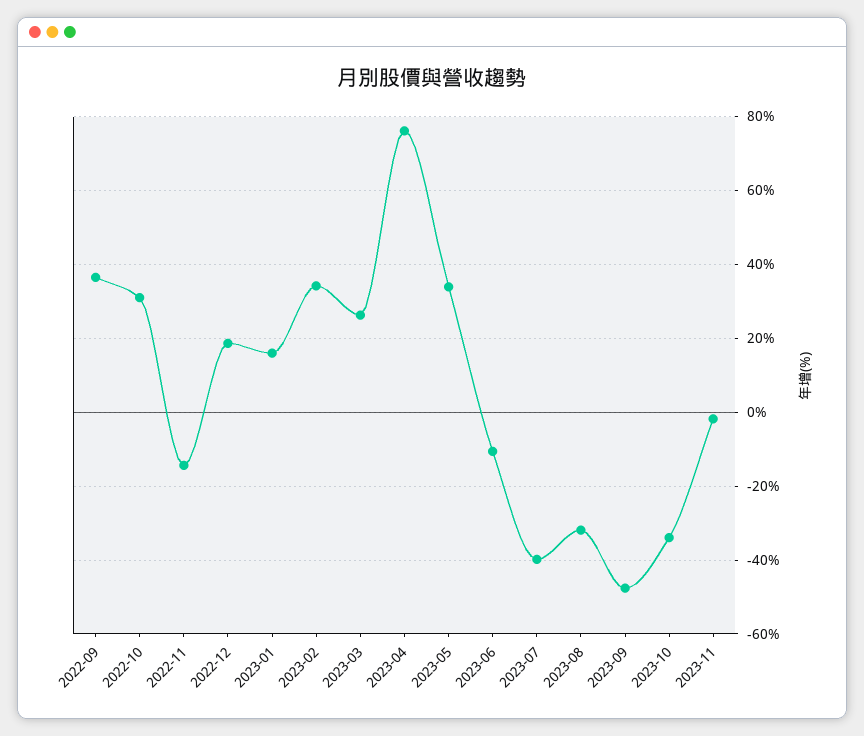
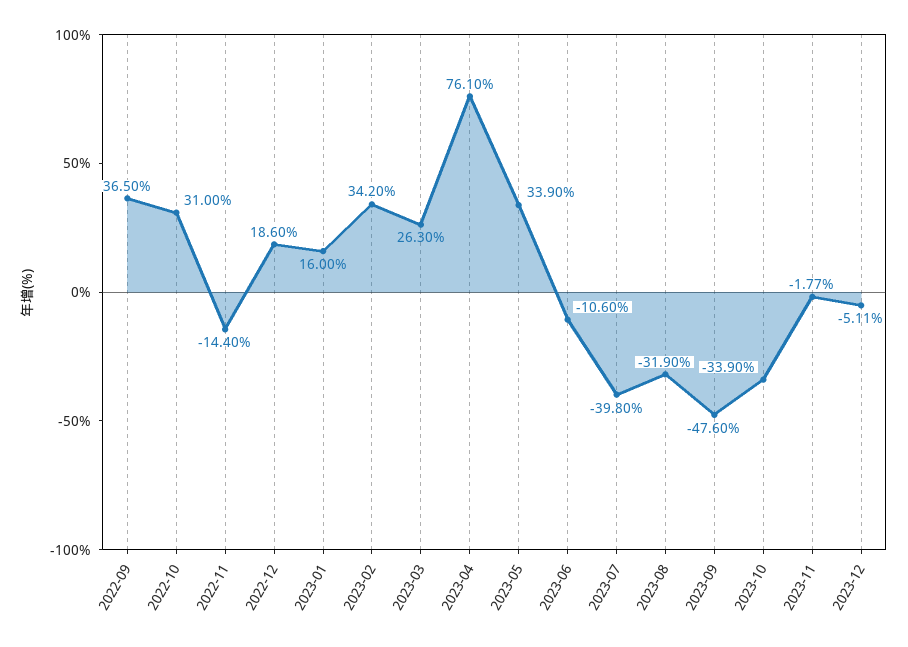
2023-12: none -> -5.11

